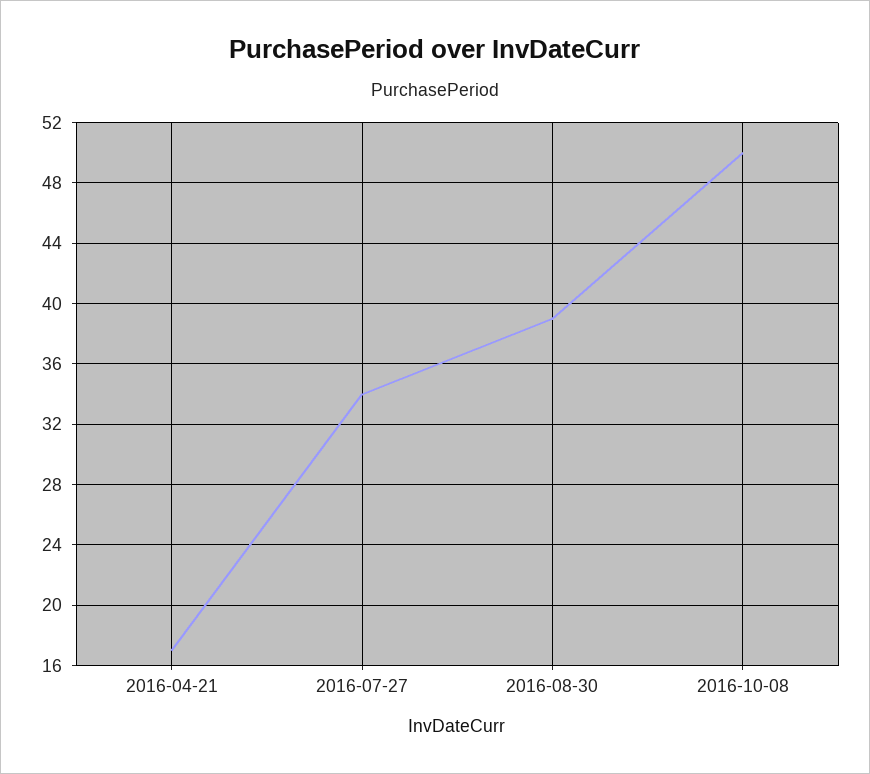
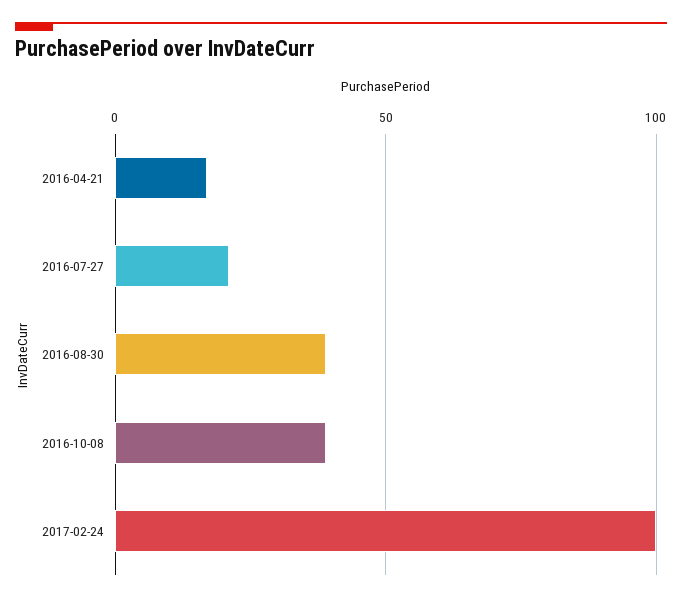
2016-07-27: 34 -> 20
2016-10-08: 50 -> 40
2017-02-24: none -> 100

